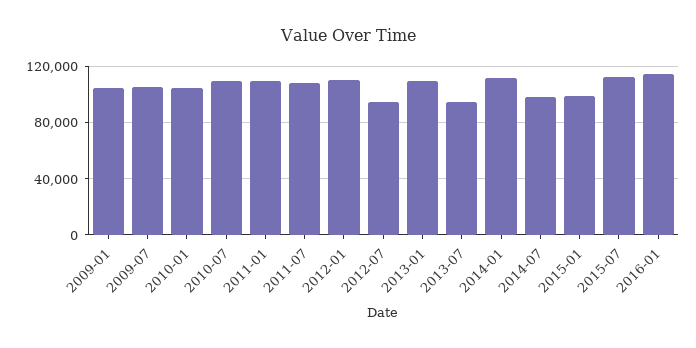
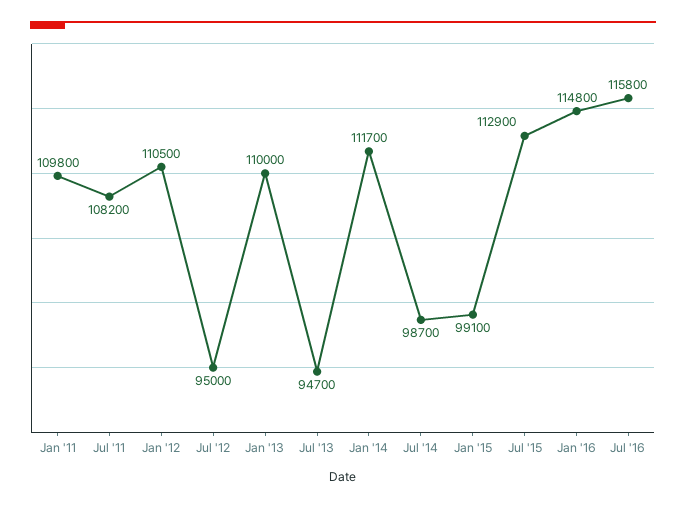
2009-01: 105000 -> none
2009-07: 105000 -> none
2010-01: 105000 -> none
2010-07: 110000 -> none
Jul '16: none -> 115800

